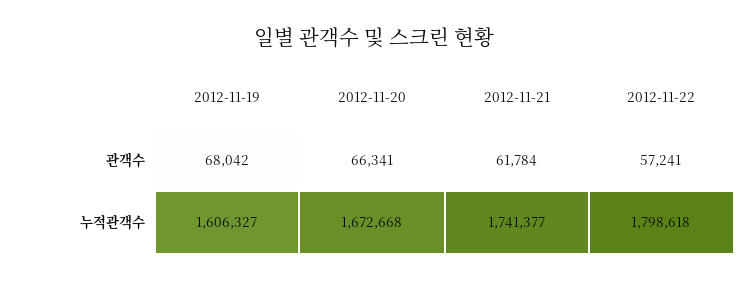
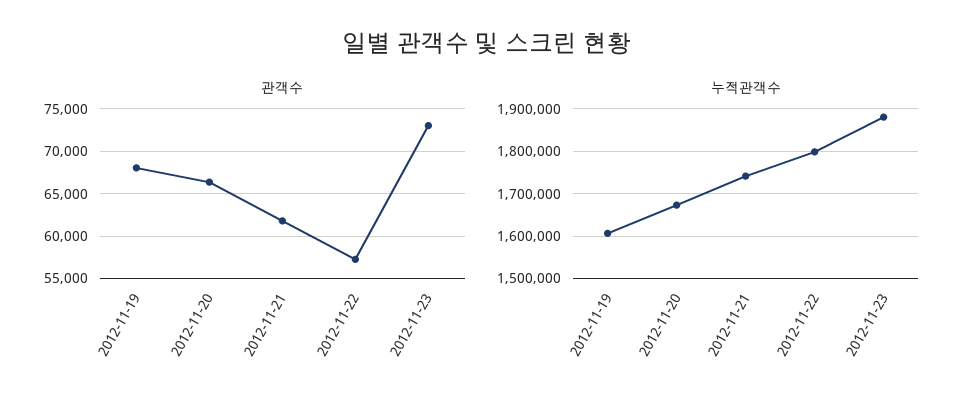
관객수, 2012-11-23: none -> 73000
누적관객수, 2012-11-23: none -> 1880000

